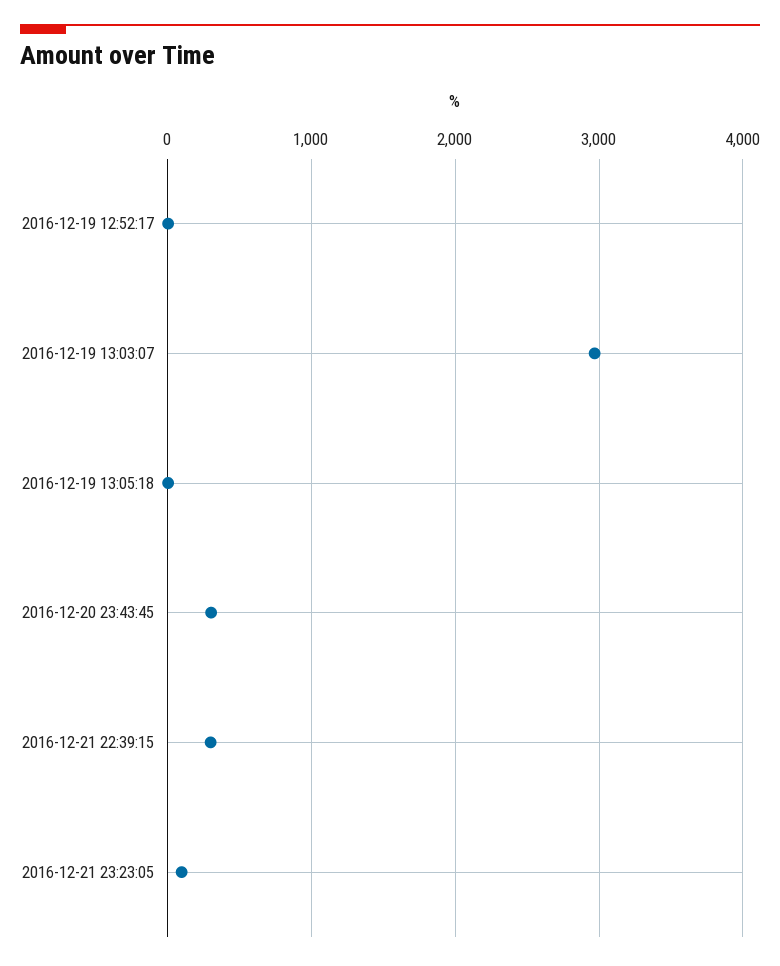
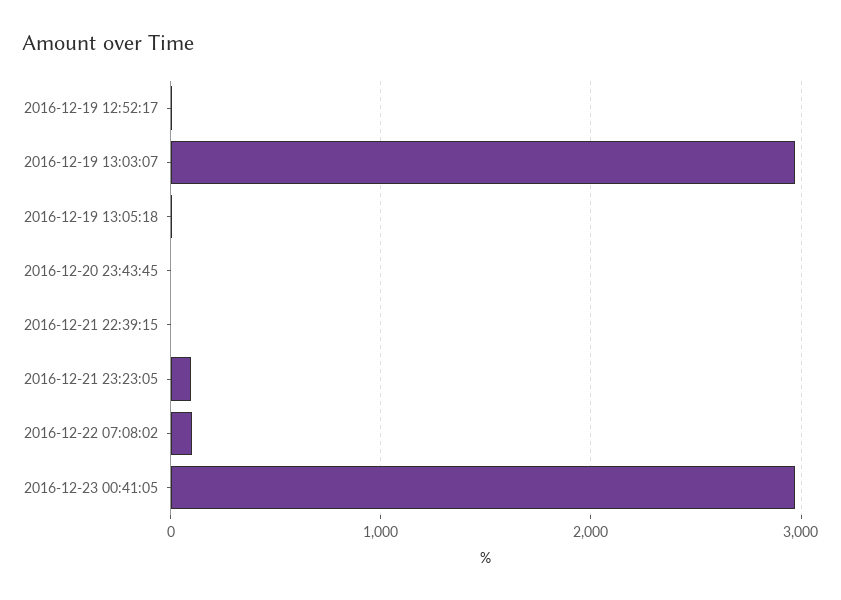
2016-12-20 23:43:45: 300 -> 0
2016-12-21 22:39:15: 300 -> 0
2016-12-22 07:08:02: none -> 100
2016-12-23 00:41:05: none -> 3000

